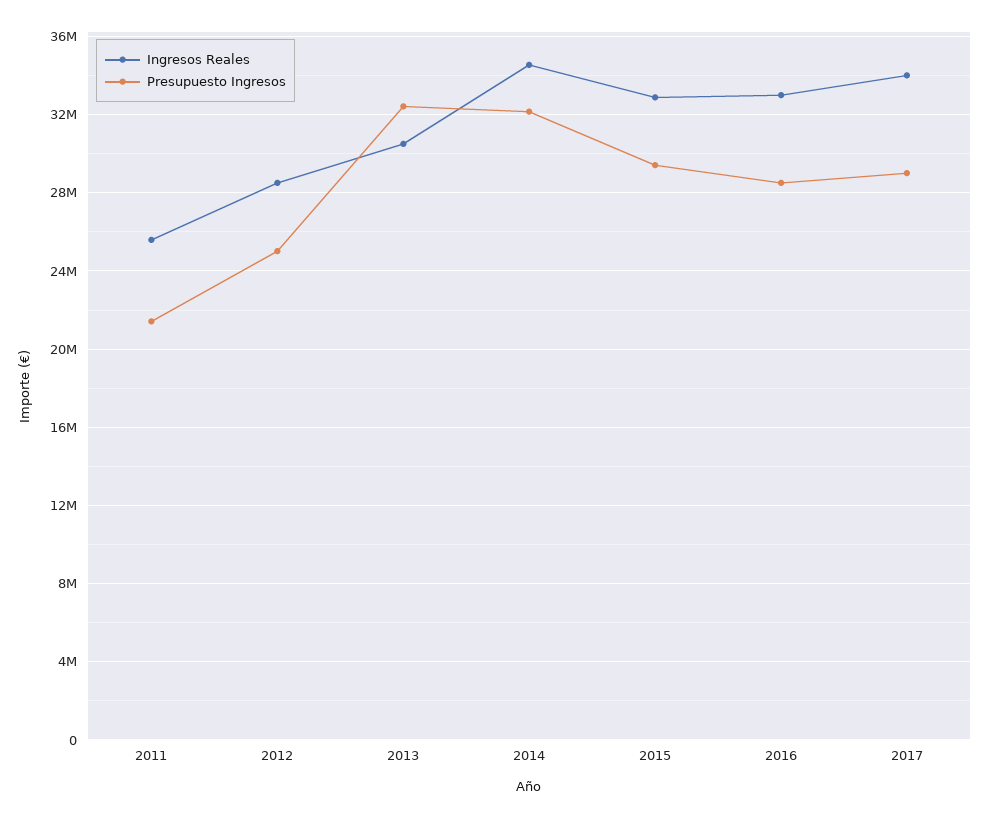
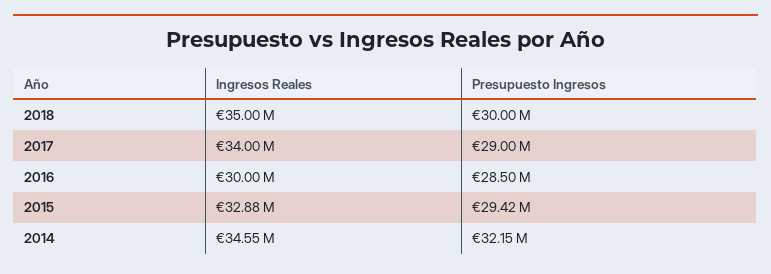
Ingresos Reales, 2011: 25500000 -> none
Presupuesto Ingresos, 2011: 21500000 -> none
Ingresos Reales, 2012: 28500000 -> none
Presupuesto Ingresos, 2012: 25000000 -> none
Ingresos Reales, 2013: 30500000 -> none
Presupuesto Ingresos, 2013: 32500000 -> none
Ingresos Reales, 2016: 33000000 -> 30000000
Ingresos Reales, 2018: none -> 35000000
Presupuesto Ingresos, 2018: none -> 30000000

